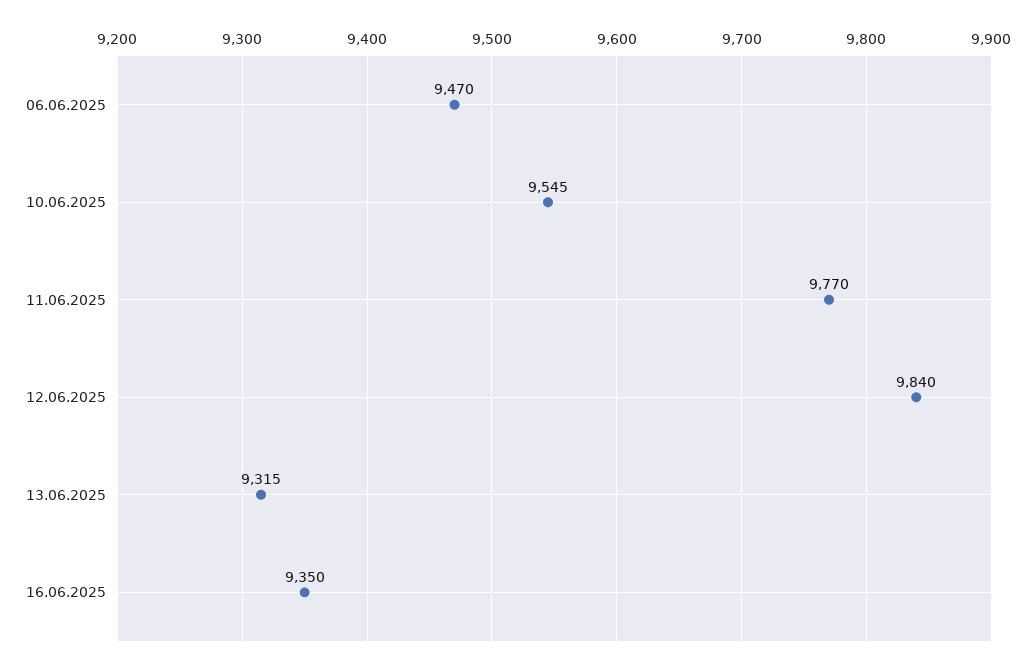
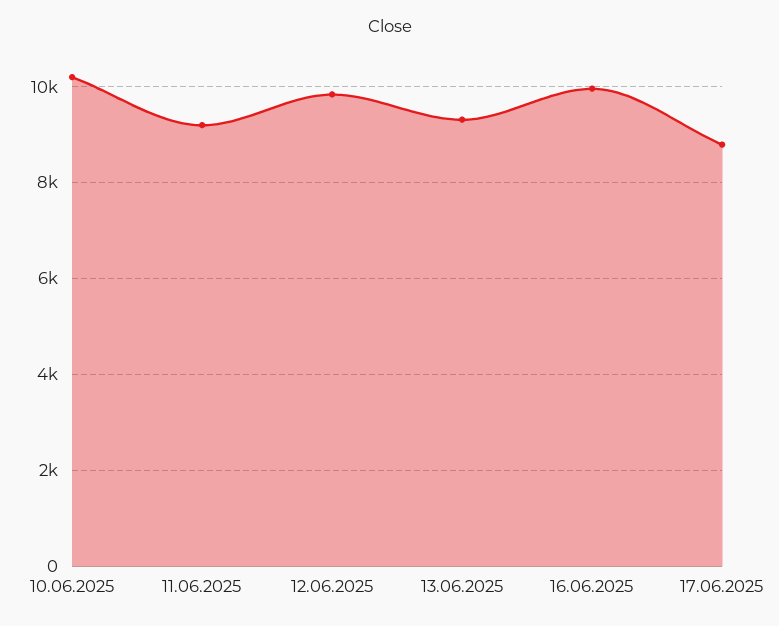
06.06.2025: 9470 -> none
10.06.2025: 9545 -> 10200
11.06.2025: 9770 -> 9200
16.06.2025: 9350 -> 10000
17.06.2025: none -> 8800

